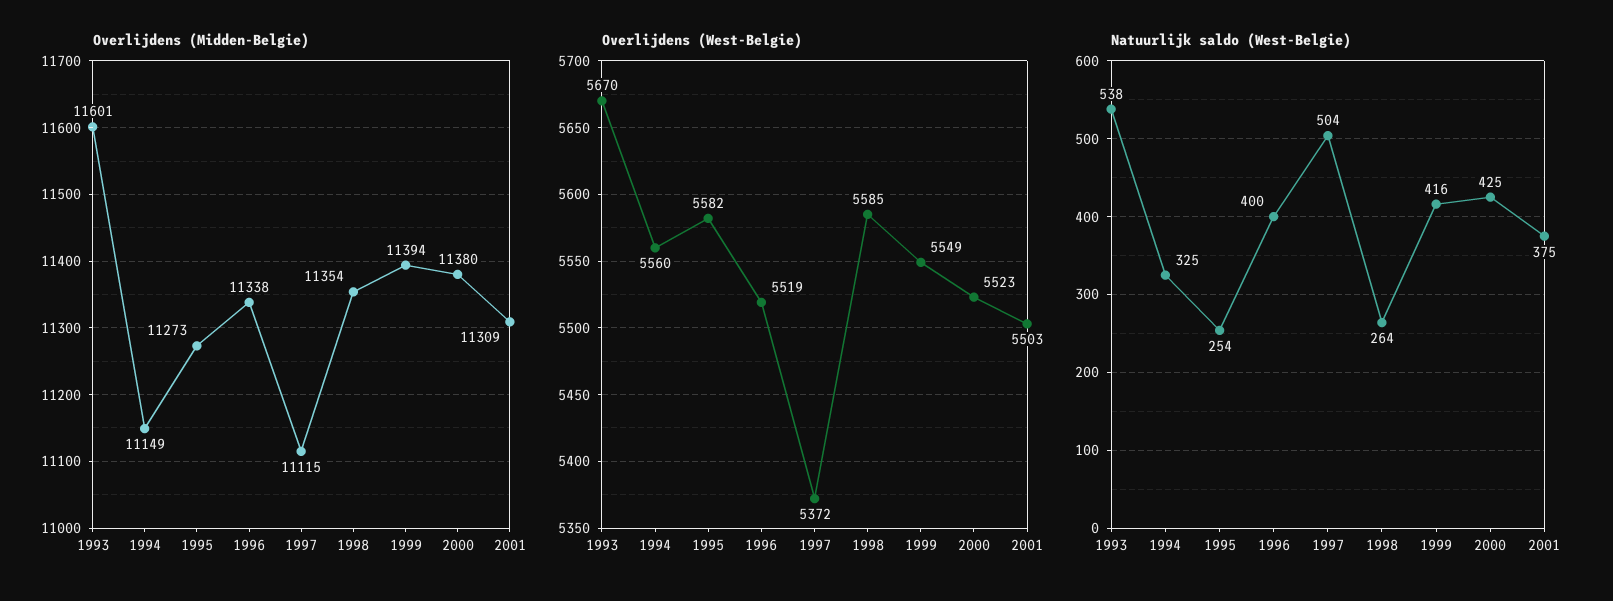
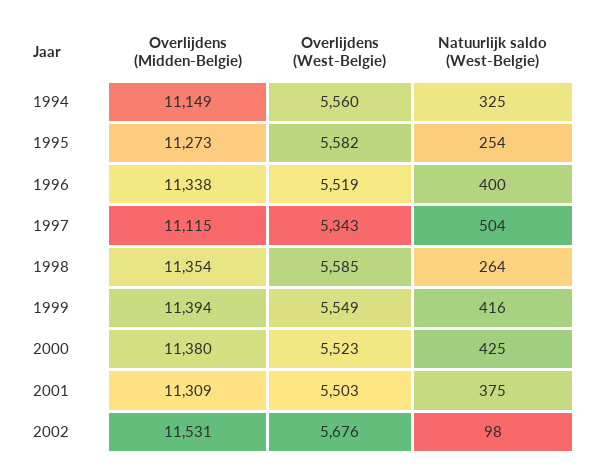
Overlijdens (Midden-Belgie), 1993: 11601 -> none
Overlijdens (West-Belgie), 1993: 5670 -> none
Overlijdens (West-Belgie), 1997: 5372 -> 5343
Natuurlijk saldo (West-Belgie), 1993: 538 -> none
Overlijdens (Midden-Belgie), 2002: none -> 11531
Overlijdens (West-Belgie), 2002: none -> 5676
Natuurlijk saldo (West-Belgie), 2002: none -> 98

